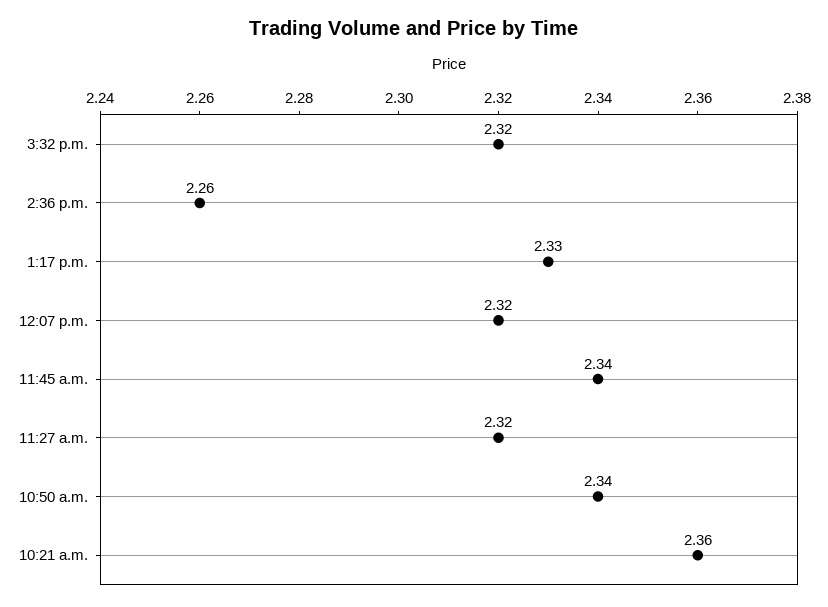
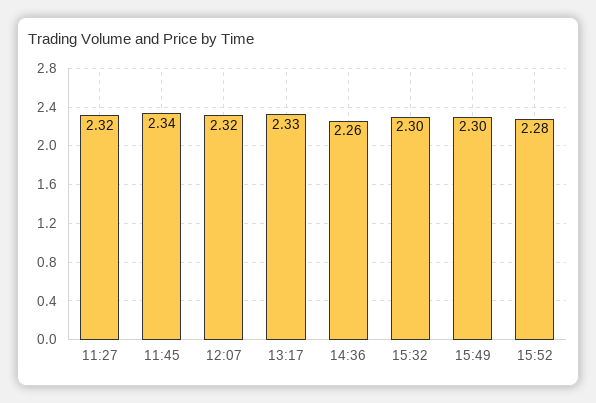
3:32 p.m.: 2.32 -> 2.3
10:50 a.m.: 2.34 -> none
10:21 a.m.: 2.36 -> none
15:49: none -> 2.3
15:52: none -> 2.28

